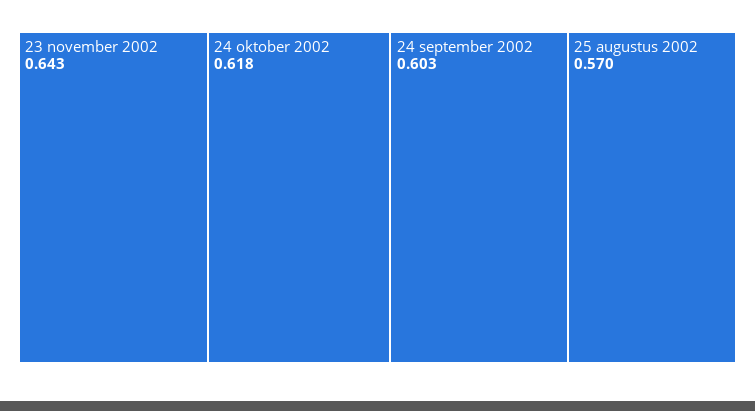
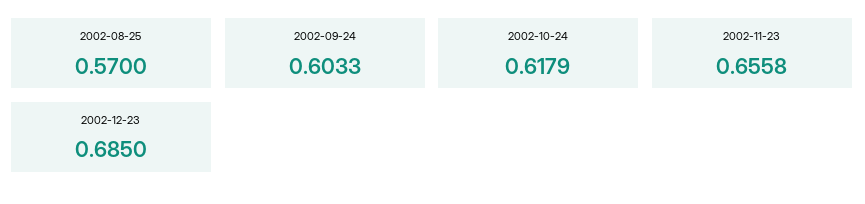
23 november 2002: 0.643 -> 0.6558
2002-12-23: none -> 0.685

